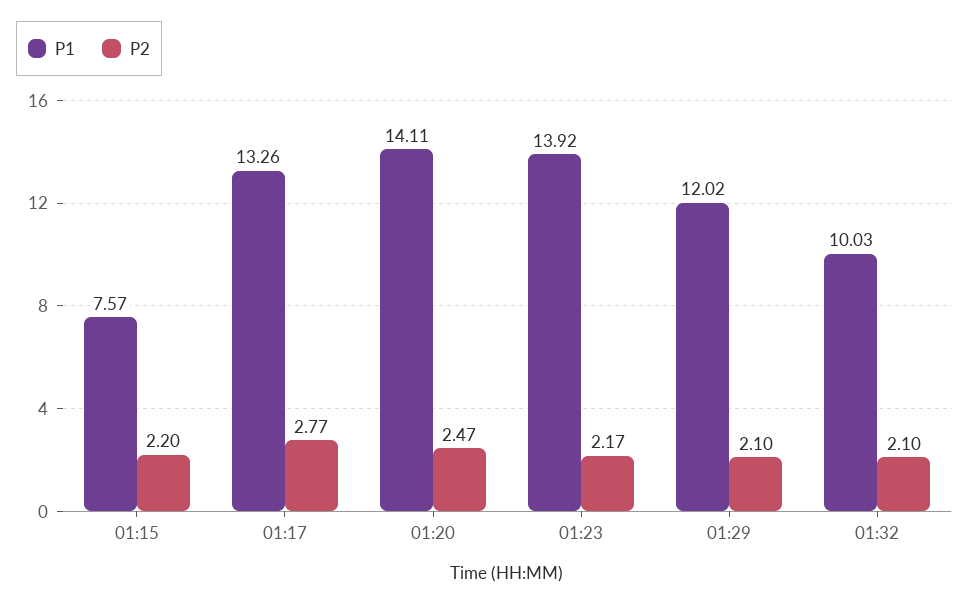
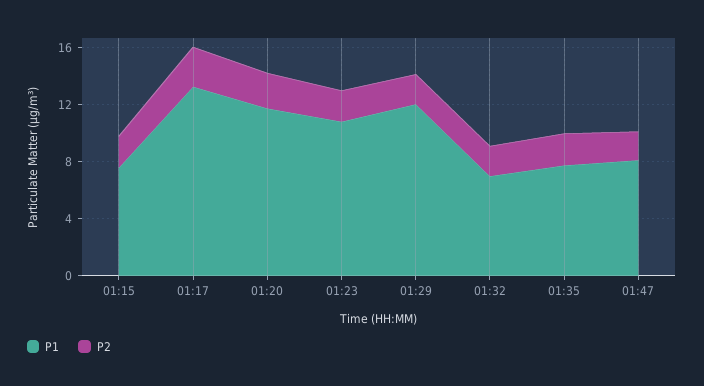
P1, 01:20: 14.11 -> 12
P1, 01:23: 13.92 -> 11
P1, 01:32: 10.03 -> 7
P1, 01:35: none -> 8
P2, 01:35: none -> 2
P1, 01:47: none -> 8
P2, 01:47: none -> 2

